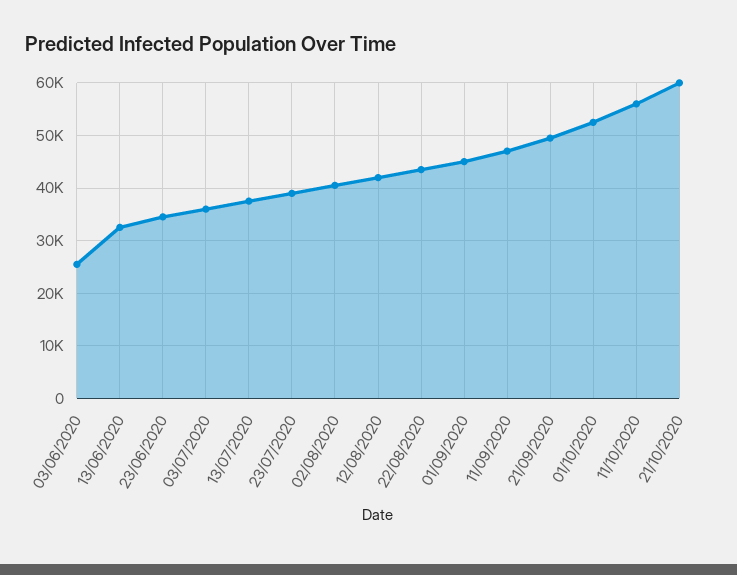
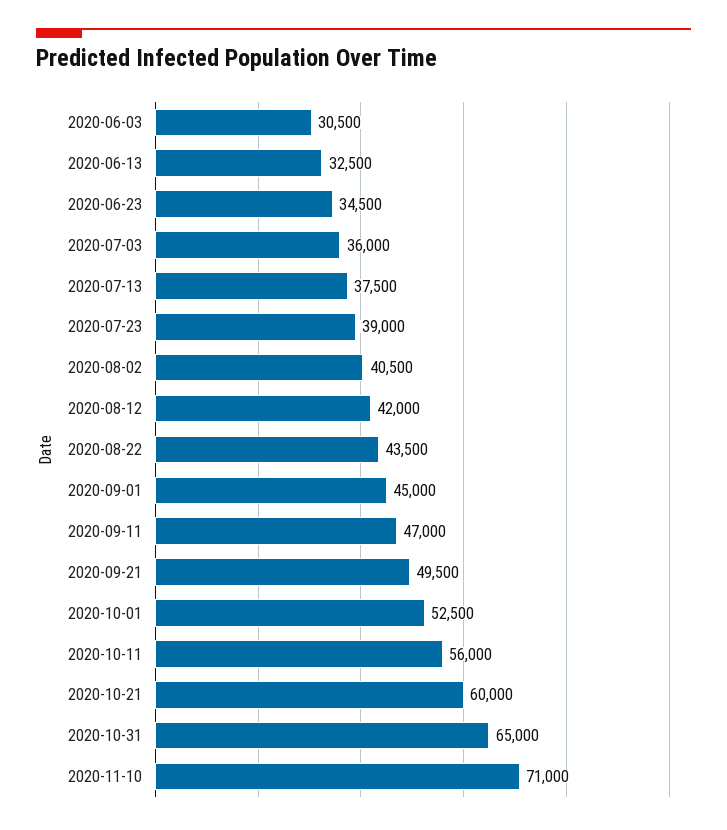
03/06/2020: 26000 -> 30500
2020-10-31: none -> 65000
2020-11-10: none -> 71000

